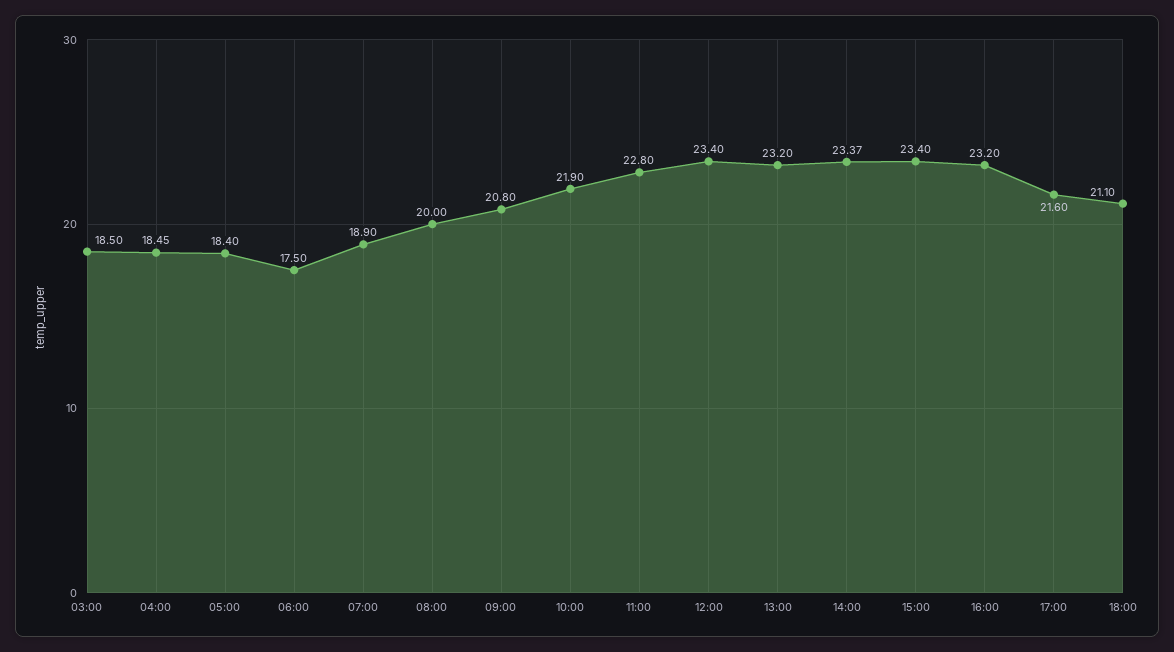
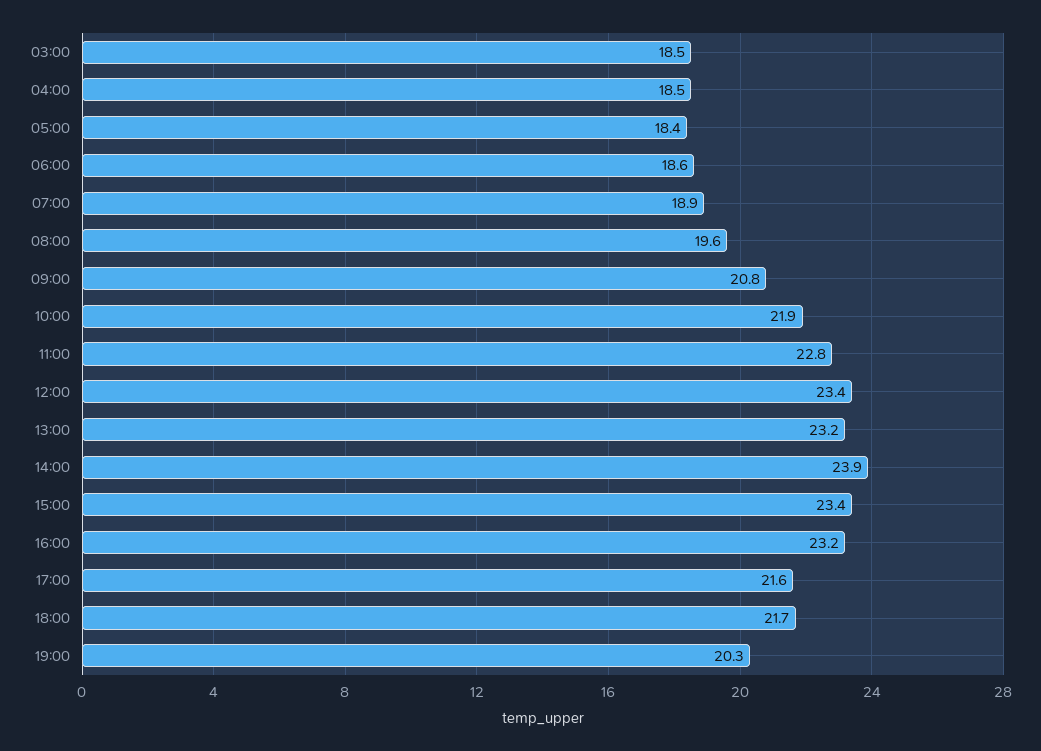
06:00: 17.5 -> 18.6
08:00: 20 -> 19.6
14:00: 23.37 -> 23.9
18:00: 21.1 -> 21.7
19:00: none -> 20.3

